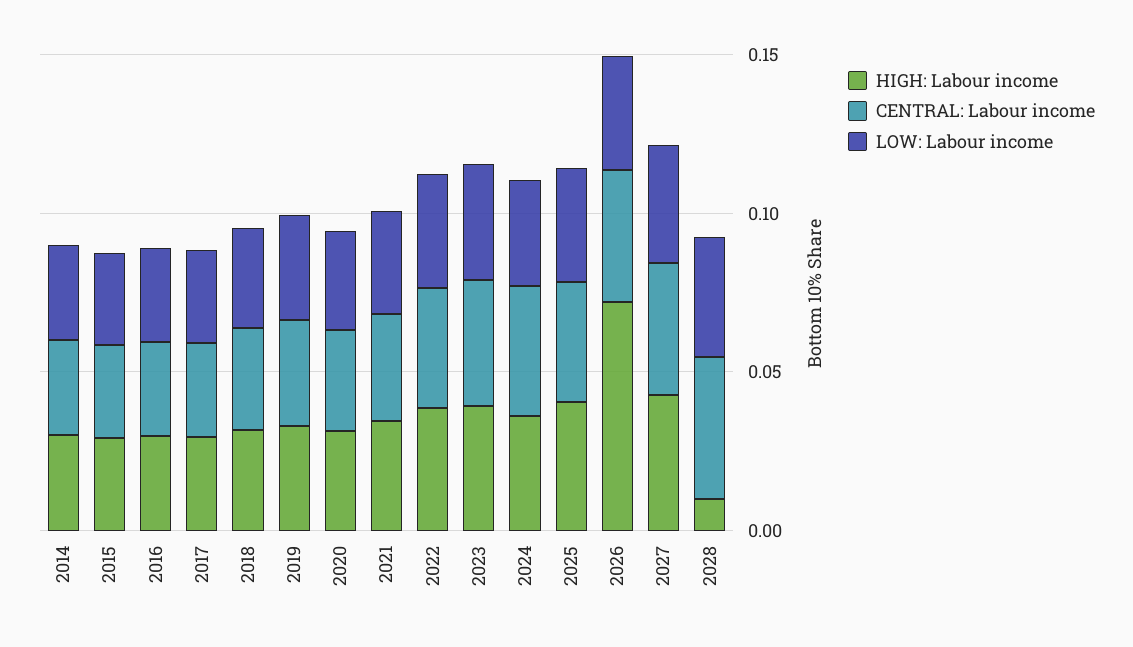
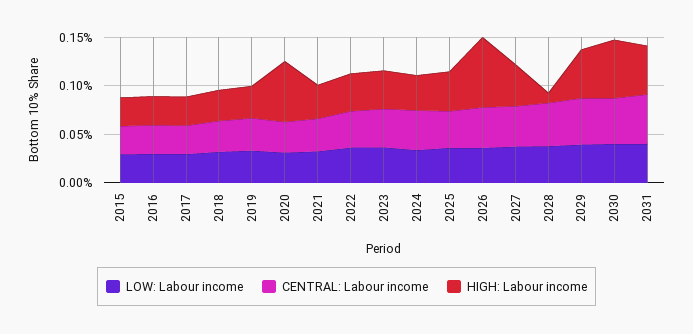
HIGH: Labour income, 2014: 0.03 -> none
CENTRAL: Labour income, 2014: 0.03 -> none
LOW: Labour income, 2014: 0.03 -> none
HIGH: Labour income, 2020: 0.03 -> 0.06
LOW: Labour income, 2029: none -> 0.04
CENTRAL: Labour income, 2029: none -> 0.05
HIGH: Labour income, 2029: none -> 0.05
LOW: Labour income, 2030: none -> 0.04
CENTRAL: Labour income, 2030: none -> 0.05
HIGH: Labour income, 2030: none -> 0.06
LOW: Labour income, 2031: none -> 0.04
CENTRAL: Labour income, 2031: none -> 0.05
HIGH: Labour income, 2031: none -> 0.05

